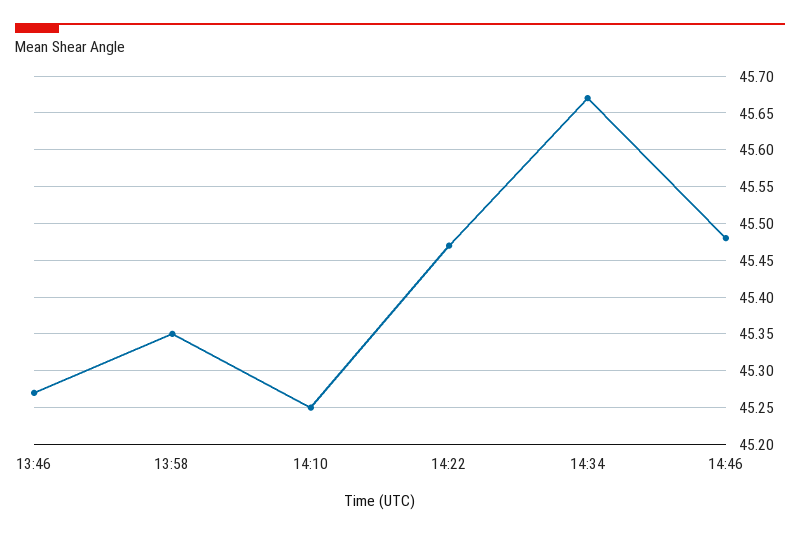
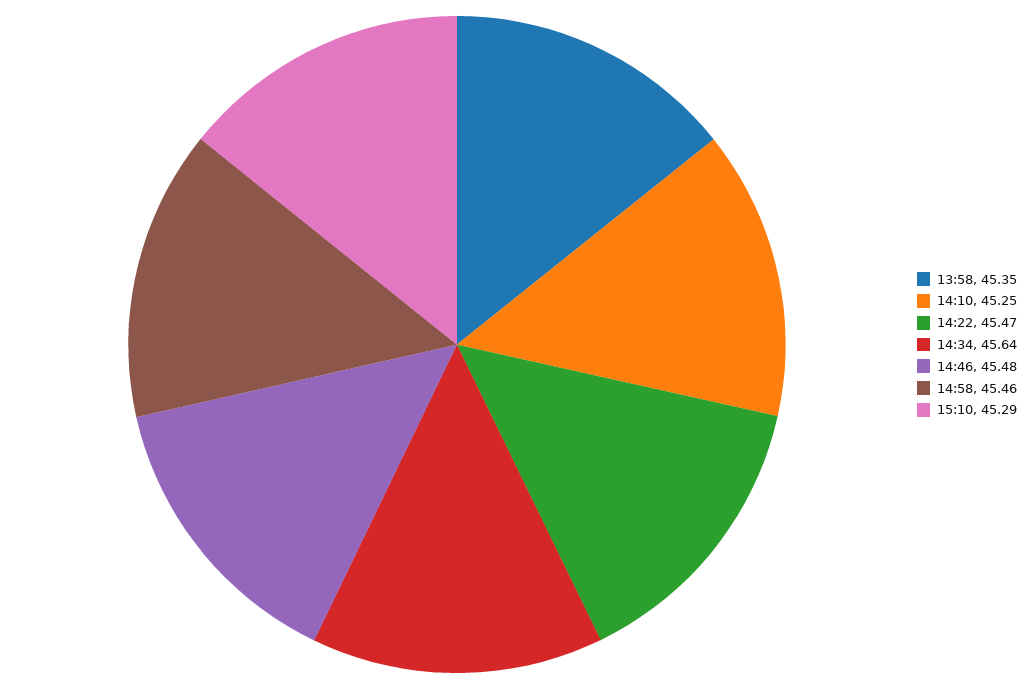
13:46: 45.27 -> none
14:34: 45.67 -> 45.64
14:58: none -> 45.46
15:10: none -> 45.29

